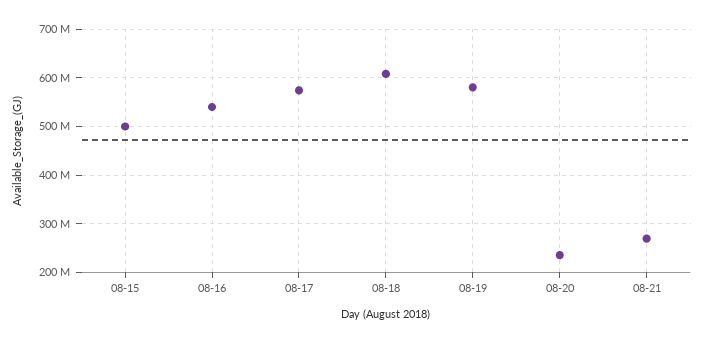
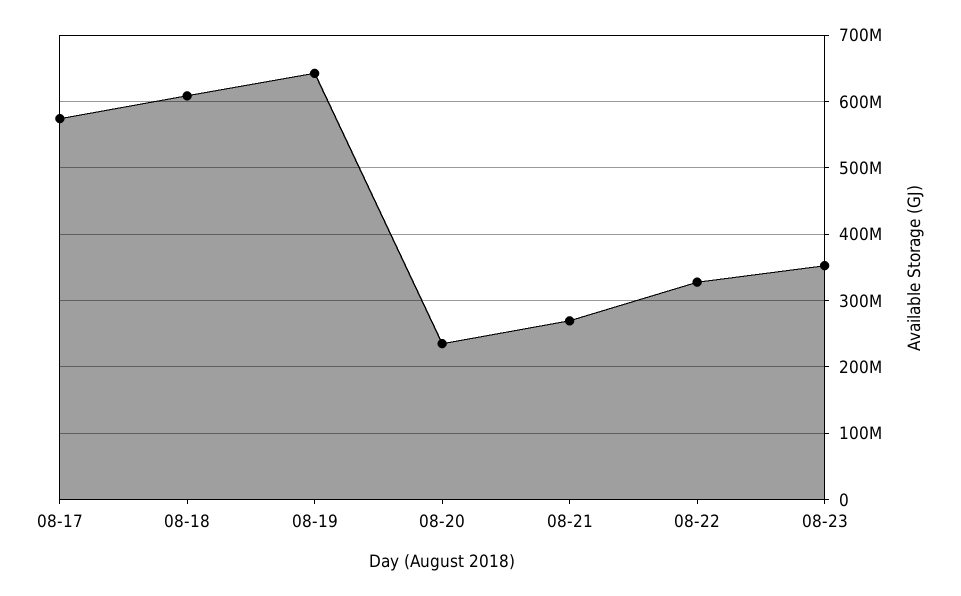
08-15: 500000000 -> none
08-16: 540000000 -> none
08-19: 580000000 -> 640000000
08-22: none -> 330000000
08-23: none -> 350000000

